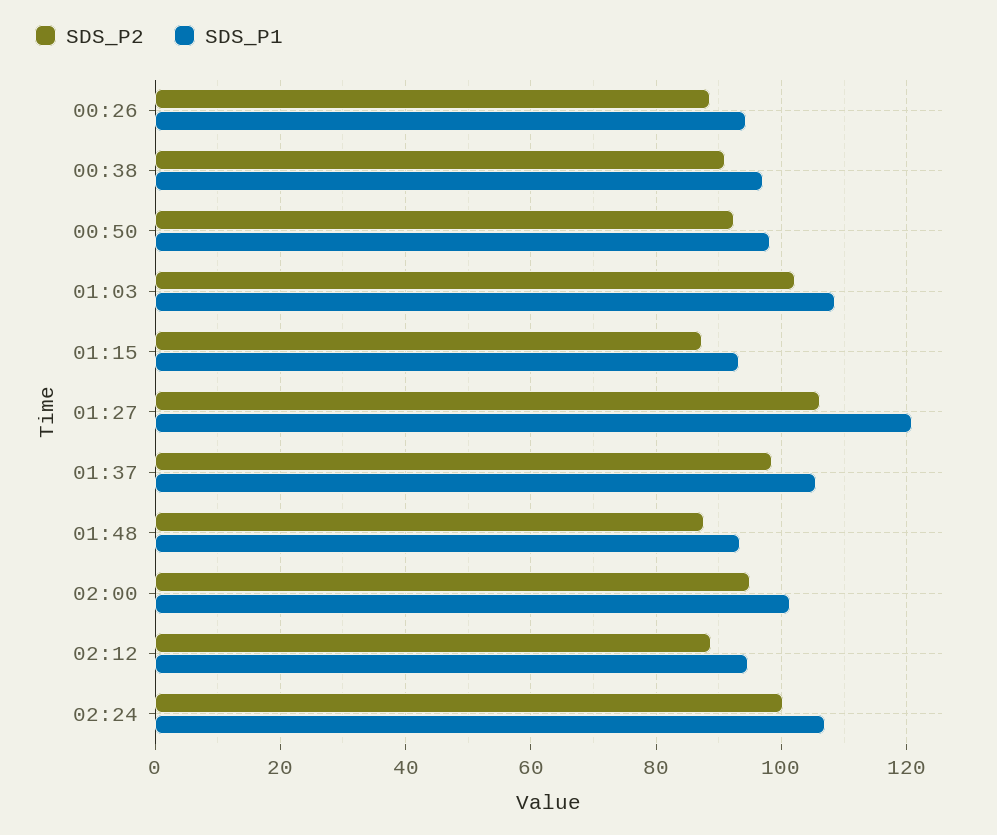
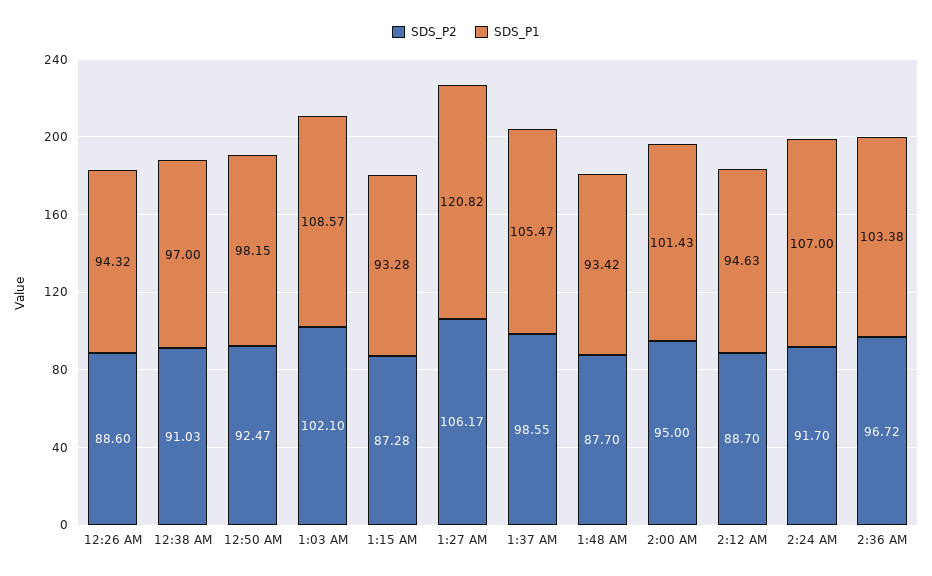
SDS_P2, 02:24: 100 -> 91.7
SDS_P2, 2:36 AM: none -> 96.72
SDS_P1, 2:36 AM: none -> 103.38

